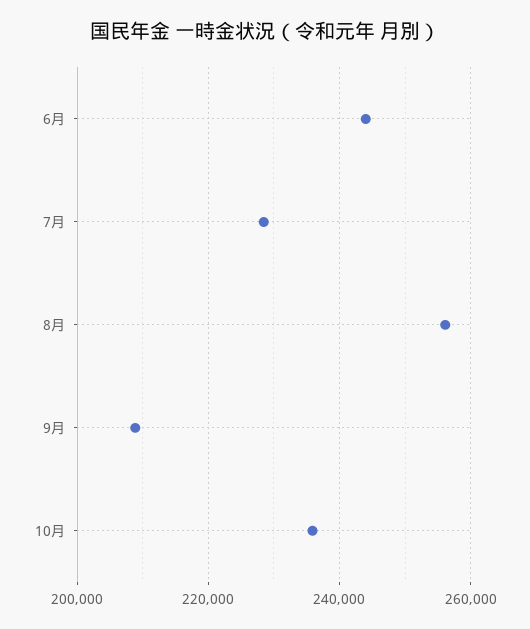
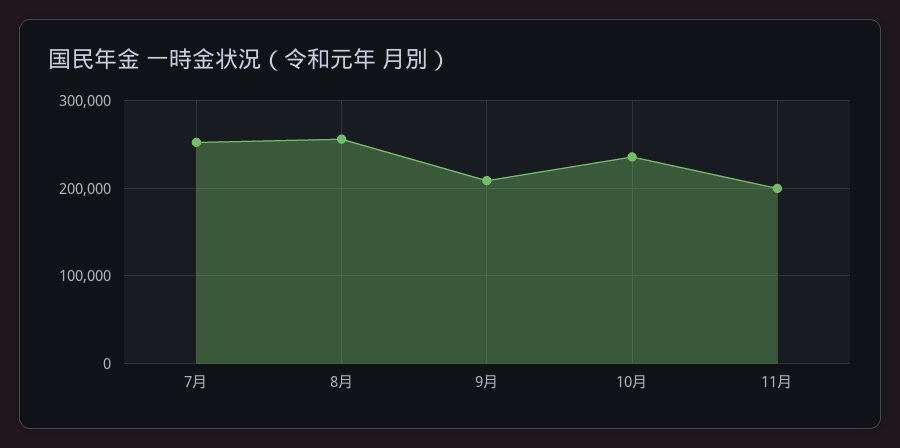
6月: 244000 -> none
7月: 228000 -> 250000
11月: none -> 200000

